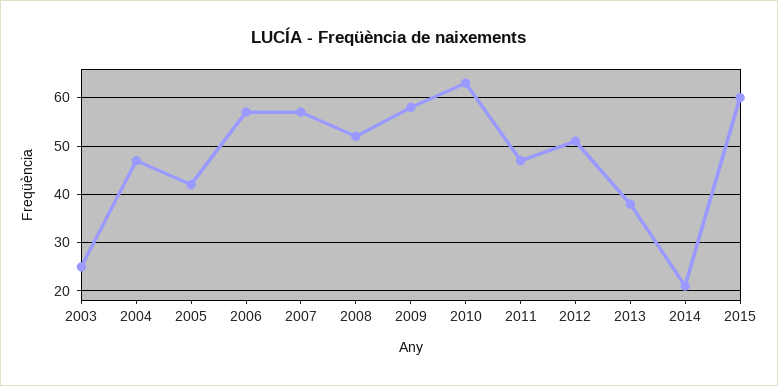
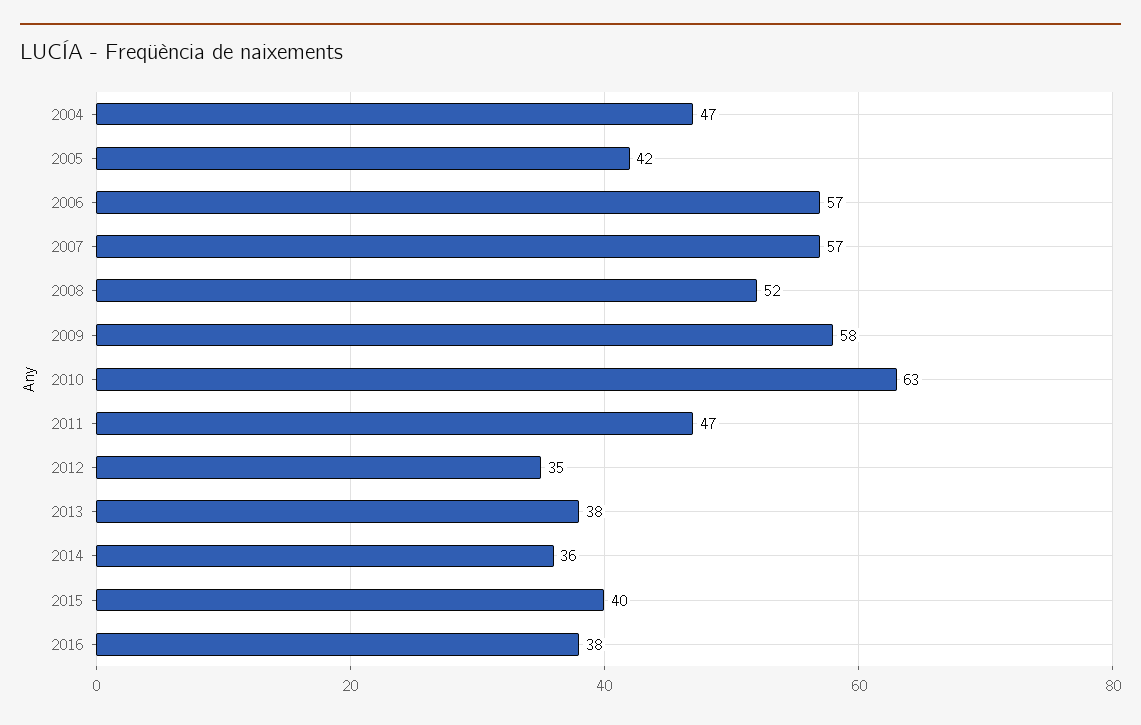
2003: 25 -> none
2012: 50 -> 35
2014: 20 -> 36
2015: 60 -> 40
2016: none -> 38

